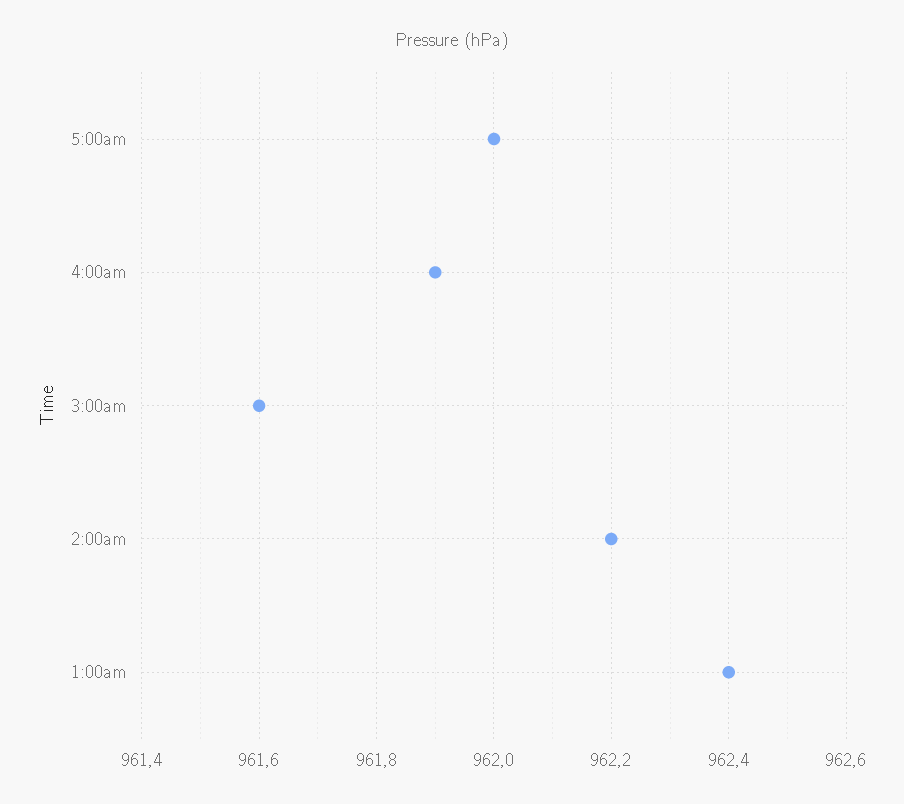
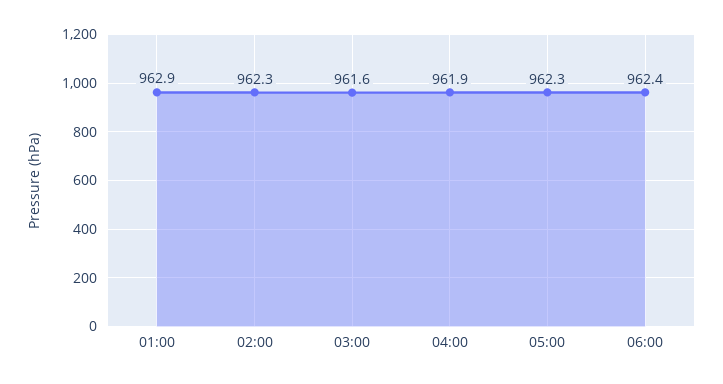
5:00am: 962 -> 962.3
2:00am: 962.2 -> 962.3
1:00am: 962.4 -> 962.9
06:00: none -> 962.4

